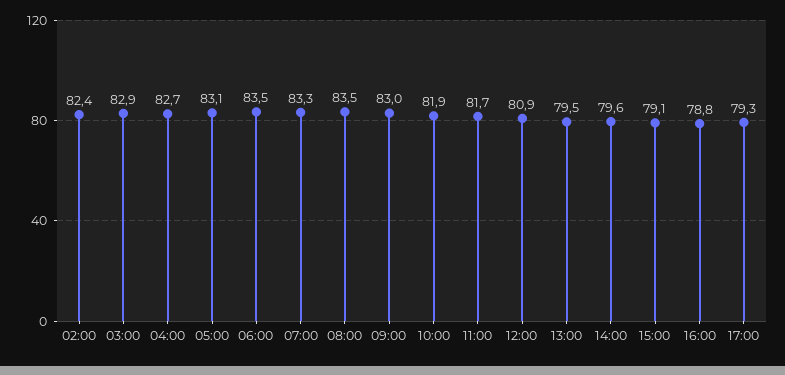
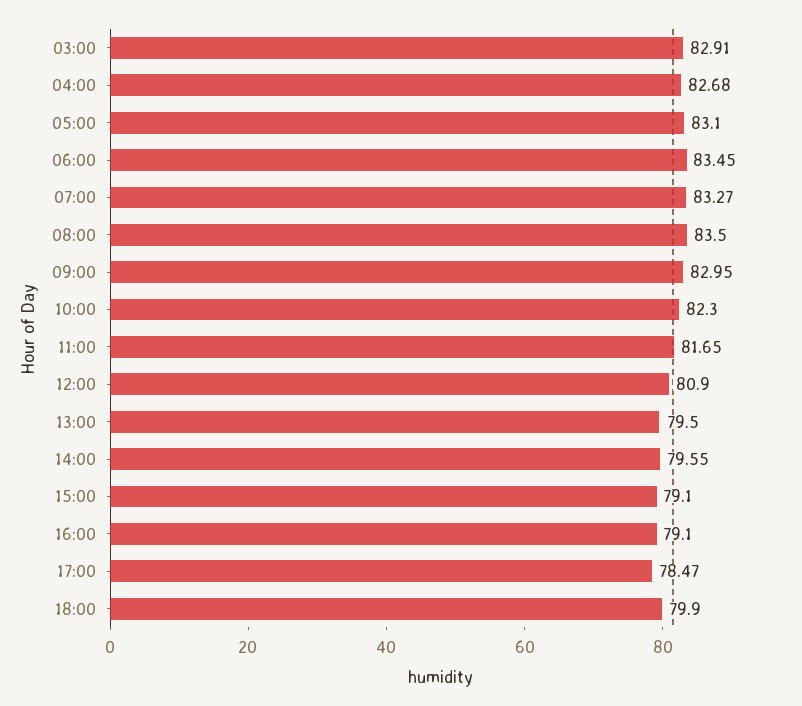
02:00: 82.4 -> none
10:00: 81.9 -> 82.3
16:00: 78.8 -> 79.1
17:00: 79.3 -> 78.47
18:00: none -> 79.9

